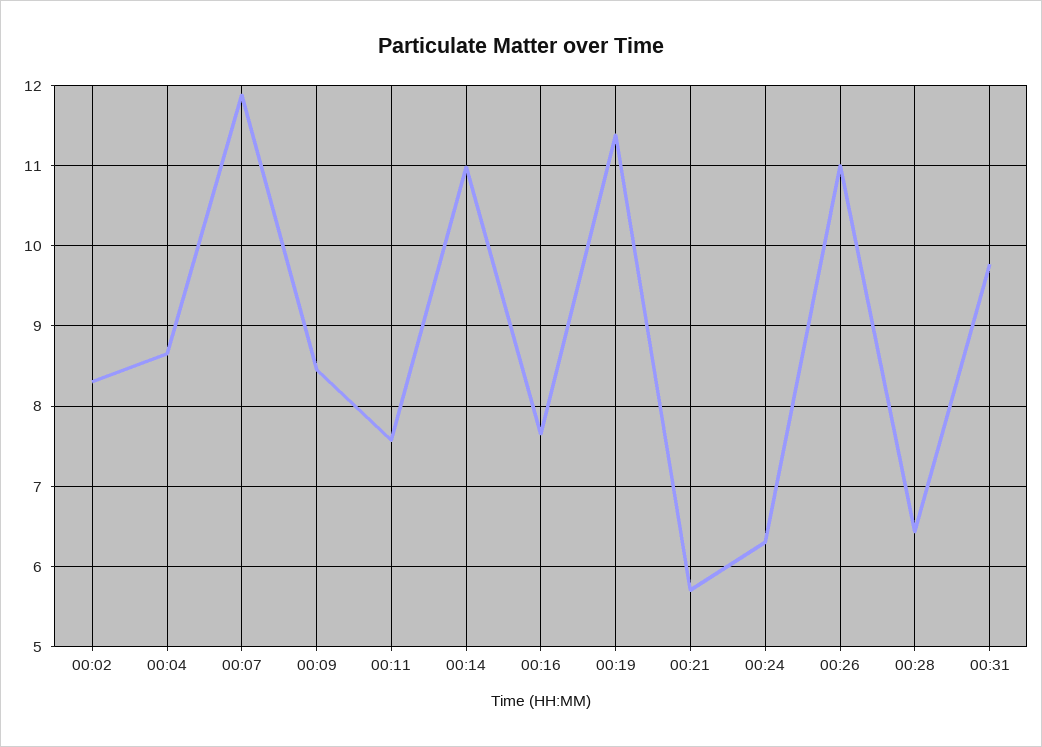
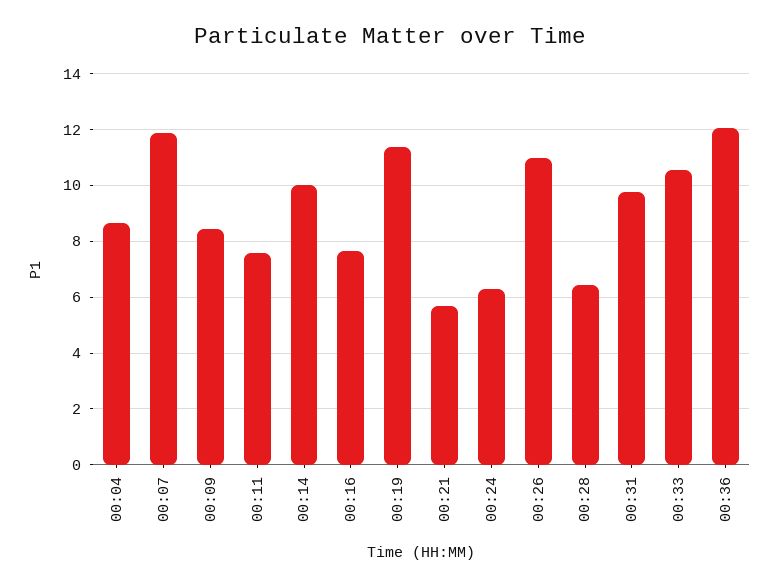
00:02: 8.3 -> none
00:14: 11 -> 10
00:33: none -> 10.5
00:36: none -> 12

